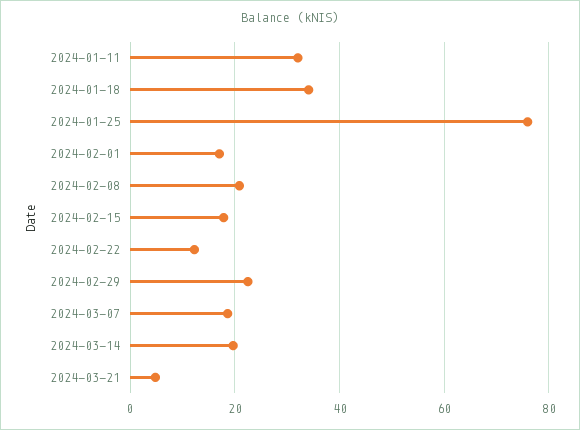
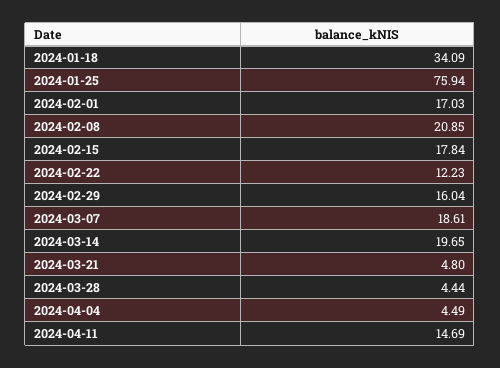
2024-01-11: 32 -> none
2024-02-29: 22 -> 16.04
2024-03-28: none -> 4.44
2024-04-04: none -> 4.49
2024-04-11: none -> 14.69

